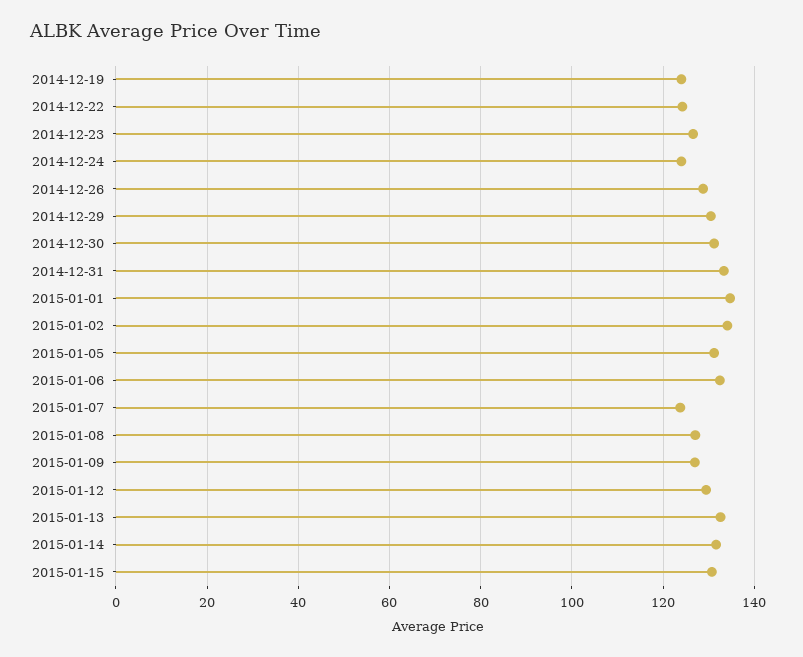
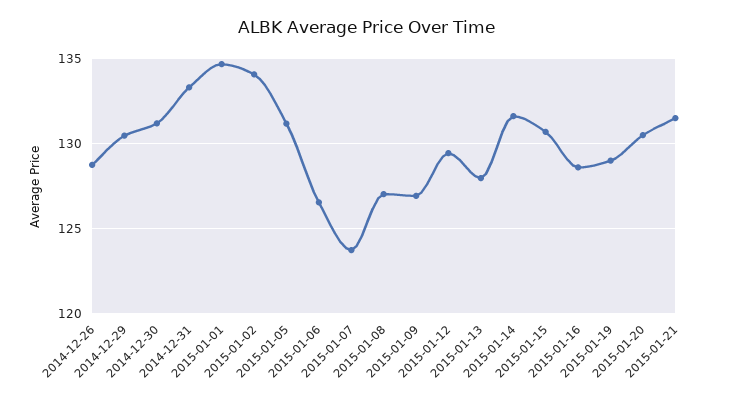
2014-12-19: 124 -> none
2014-12-22: 124 -> none
2014-12-23: 126 -> none
2014-12-24: 124 -> none
2015-01-06: 132 -> 126.5
2015-01-13: 132 -> 128
2015-01-16: none -> 128.5
2015-01-19: none -> 129
2015-01-20: none -> 130.5
2015-01-21: none -> 131.5

